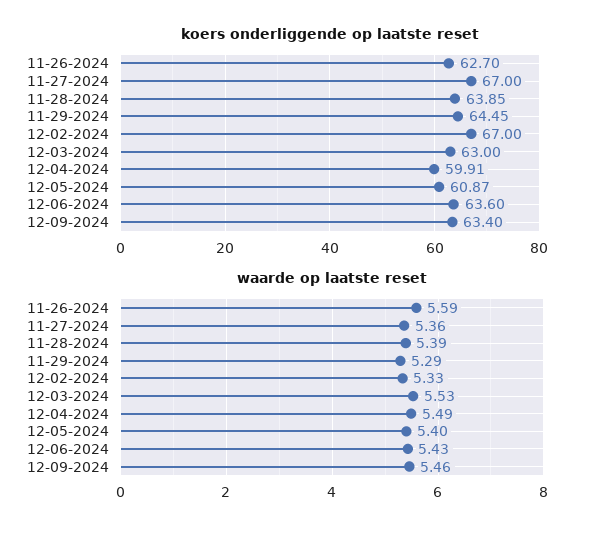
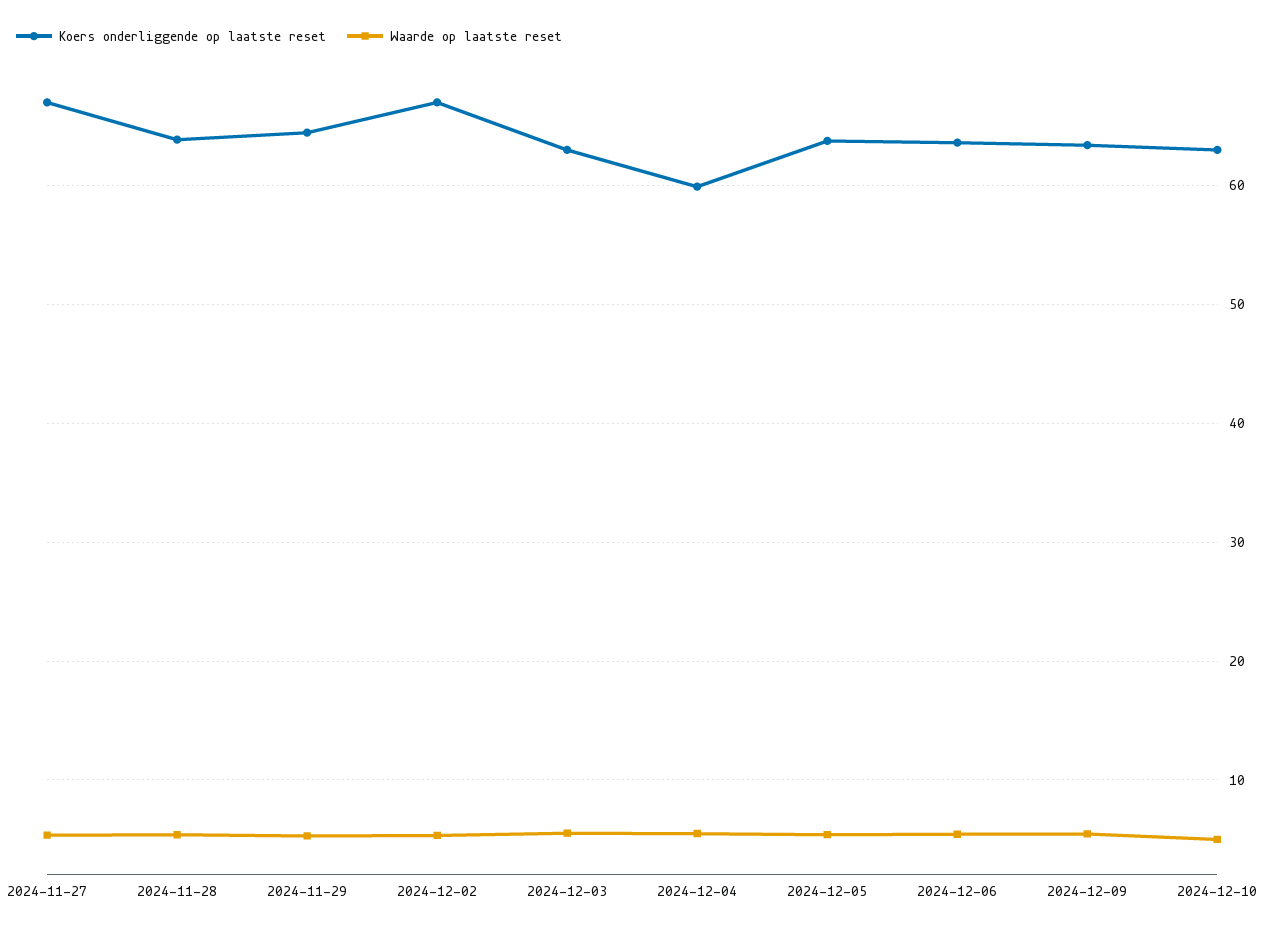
koers onderliggende op laatste reset, 11-26-2024: 62.7 -> none
koers onderliggende op laatste reset, 12-05-2024: 60.87 -> 64
waarde op laatste reset, 11-26-2024: 5.59 -> none
koers onderliggende op laatste reset, 2024-12-10: none -> 63
waarde op laatste reset, 2024-12-10: none -> 5

